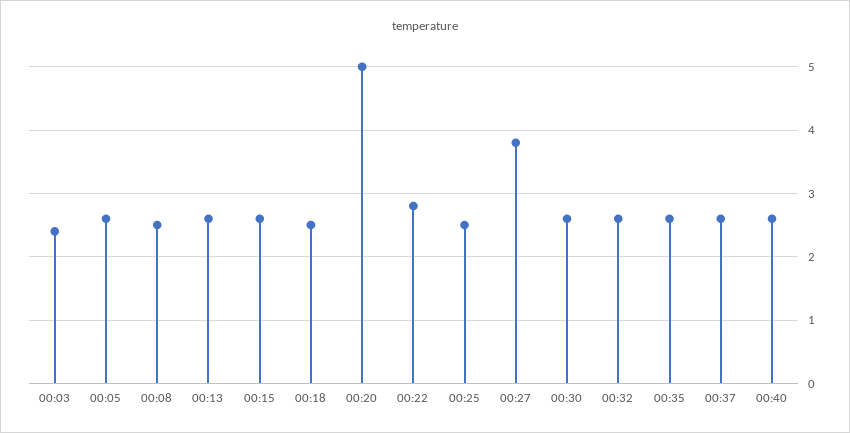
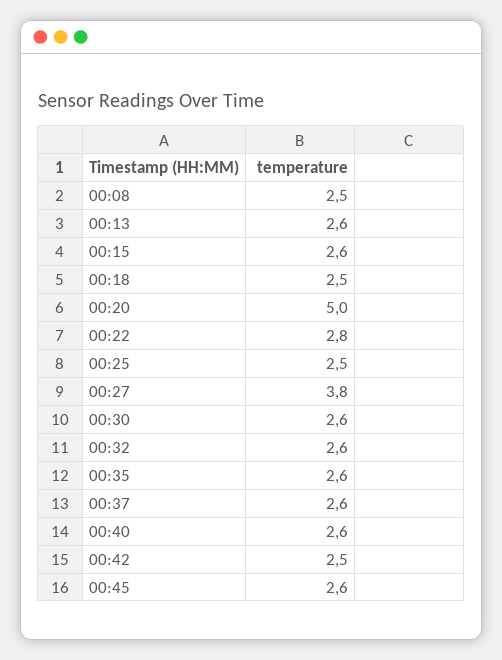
00:03: 2.4 -> none
00:05: 2.6 -> none
00:42: none -> 2.5
00:45: none -> 2.6

